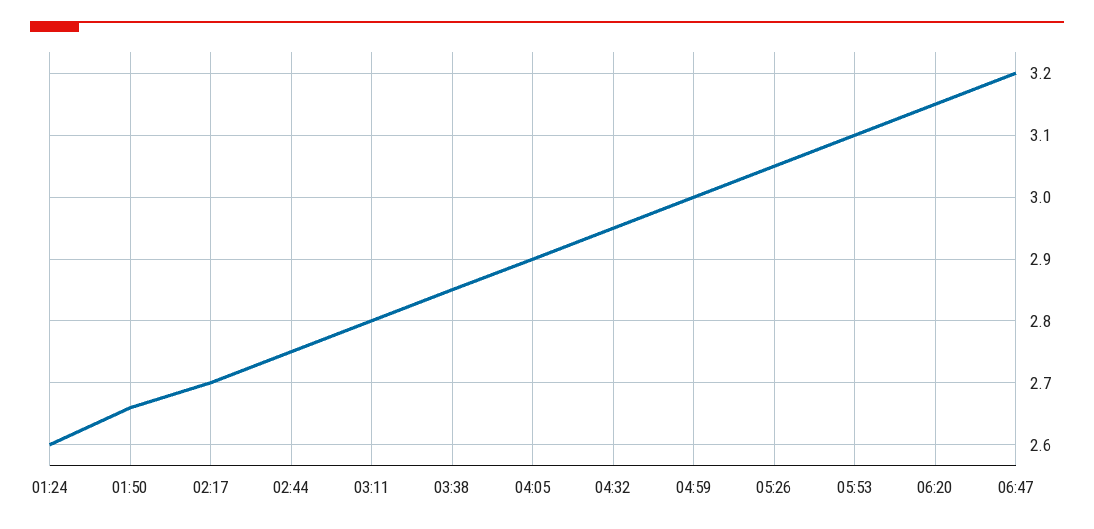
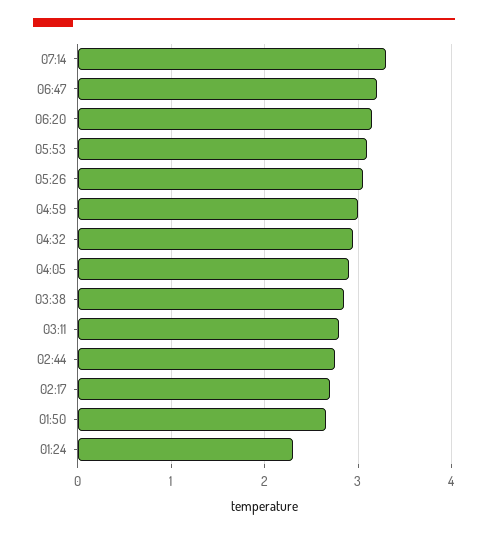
01:24: 2.6 -> 2.3
07:14: none -> 3.3

